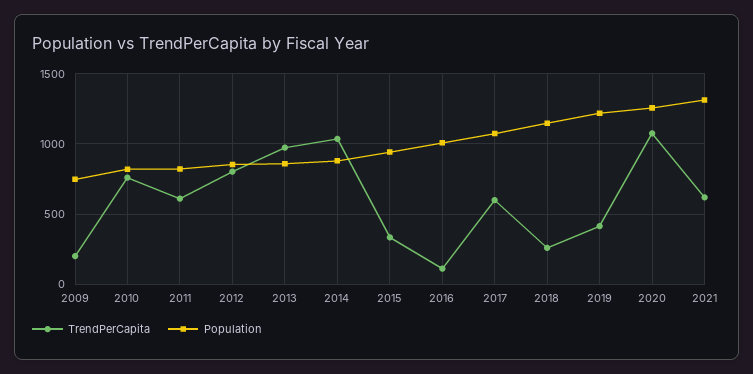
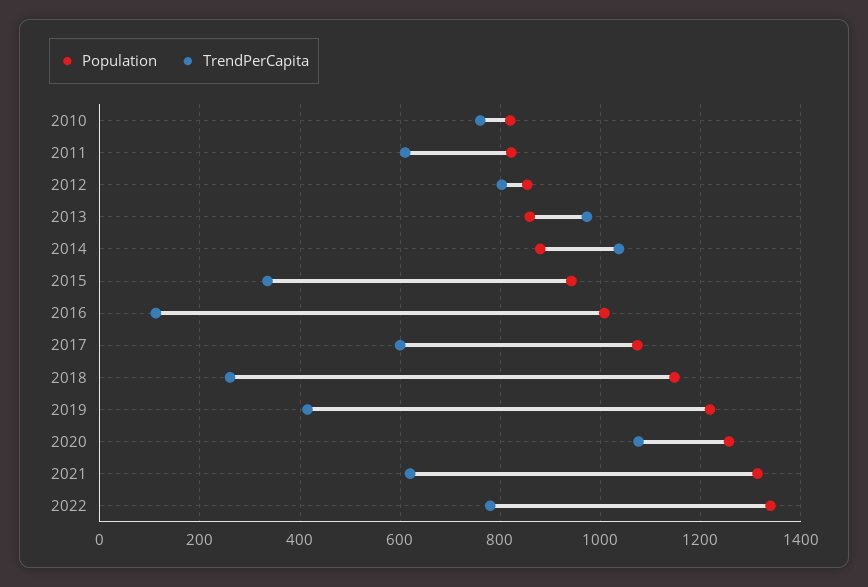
TrendPerCapita, 2009: 200 -> none
Population, 2009: 750 -> none
Population, 2022: none -> 1340
TrendPerCapita, 2022: none -> 780

